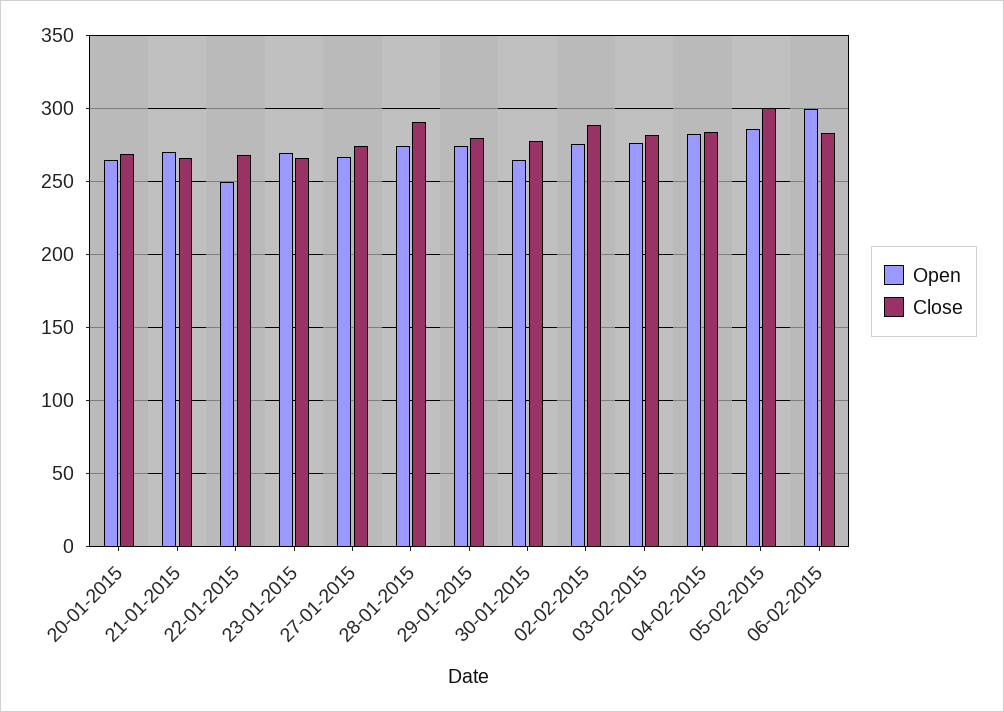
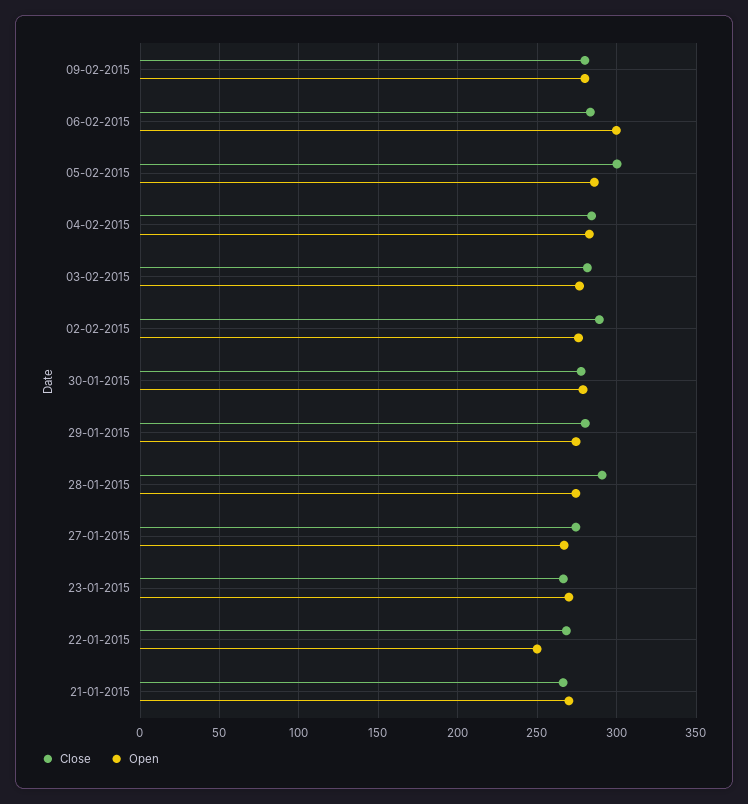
Open, 20-01-2015: 265 -> none
Close, 20-01-2015: 270 -> none
Open, 30-01-2015: 265 -> 280
Close, 09-02-2015: none -> 280
Open, 09-02-2015: none -> 280

